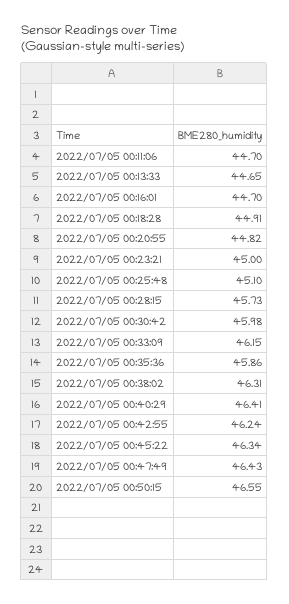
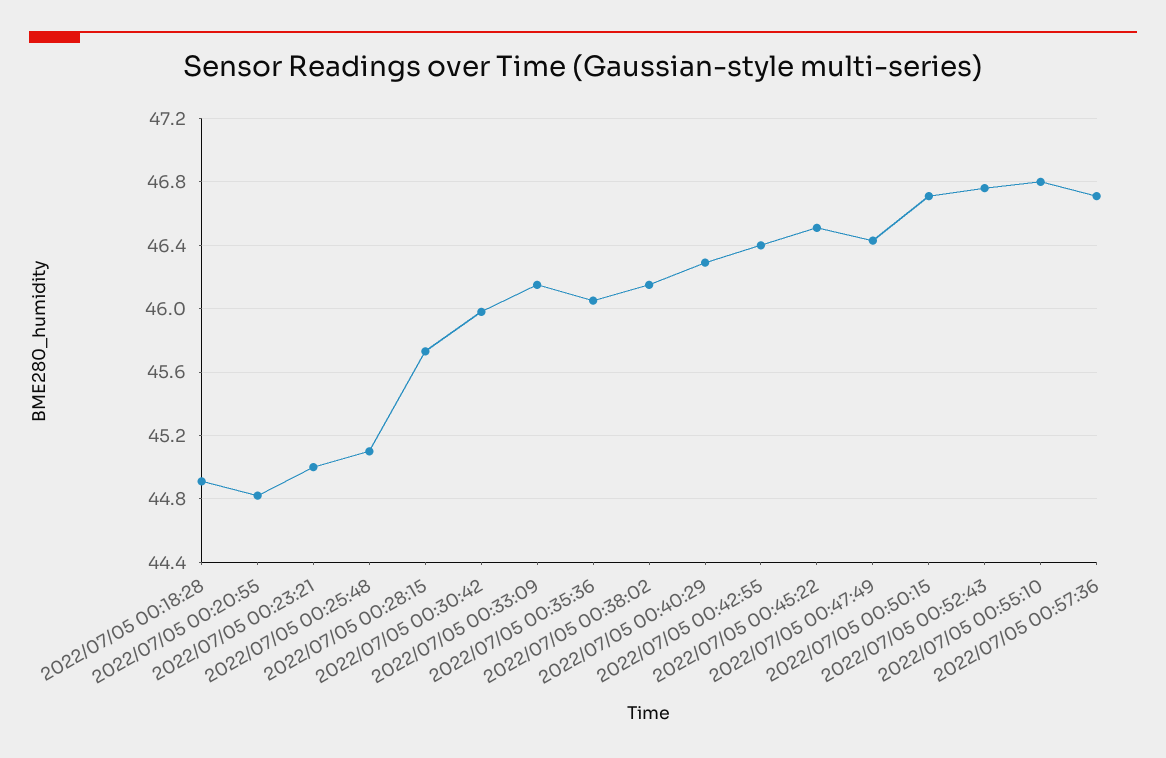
2022/07/05 00:11:06: 44.7 -> none
2022/07/05 00:13:33: 44.65 -> none
2022/07/05 00:16:01: 44.7 -> none
2022/07/05 00:35:36: 45.86 -> 46.05
2022/07/05 00:38:02: 46.31 -> 46.15
2022/07/05 00:40:29: 46.41 -> 46.3
2022/07/05 00:42:55: 46.24 -> 46.4
2022/07/05 00:45:22: 46.34 -> 46.5
2022/07/05 00:50:15: 46.55 -> 46.7
2022/07/05 00:52:43: none -> 46.75
2022/07/05 00:55:10: none -> 46.8
2022/07/05 00:57:36: none -> 46.7

